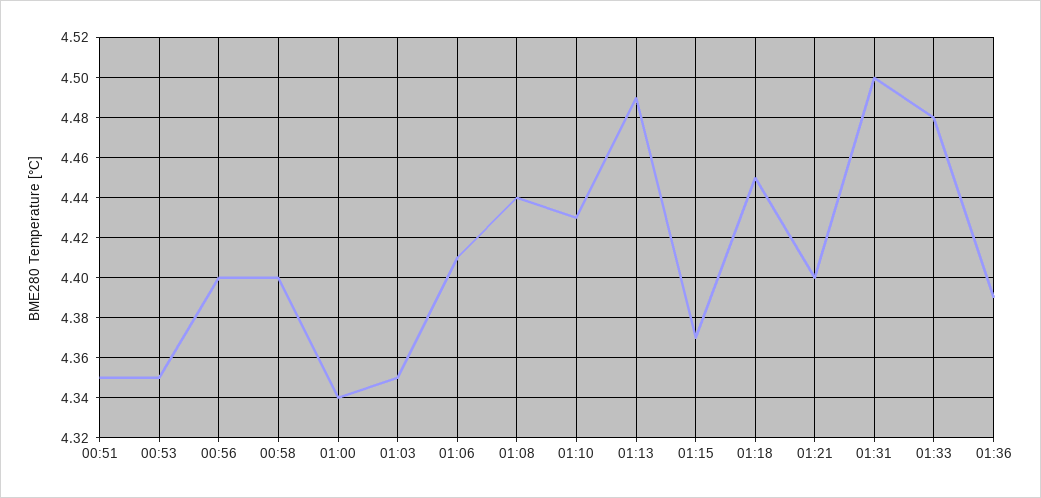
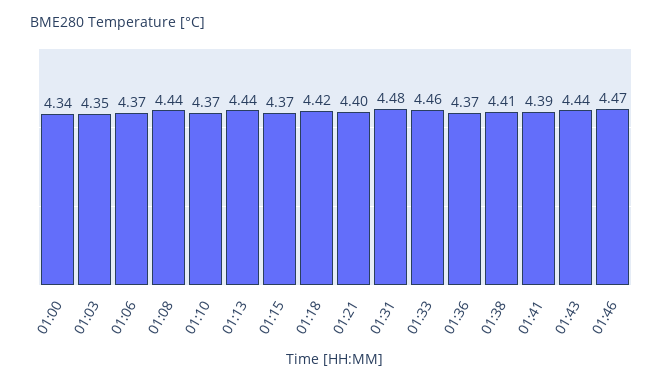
00:51: 4.35 -> none
00:53: 4.35 -> none
00:56: 4.4 -> none
00:58: 4.4 -> none
01:06: 4.41 -> 4.37
01:10: 4.43 -> 4.37
01:13: 4.49 -> 4.44
01:18: 4.45 -> 4.42
01:31: 4.5 -> 4.48
01:33: 4.48 -> 4.46
01:36: 4.39 -> 4.37
01:38: none -> 4.41
01:41: none -> 4.39
01:43: none -> 4.44
01:46: none -> 4.47

